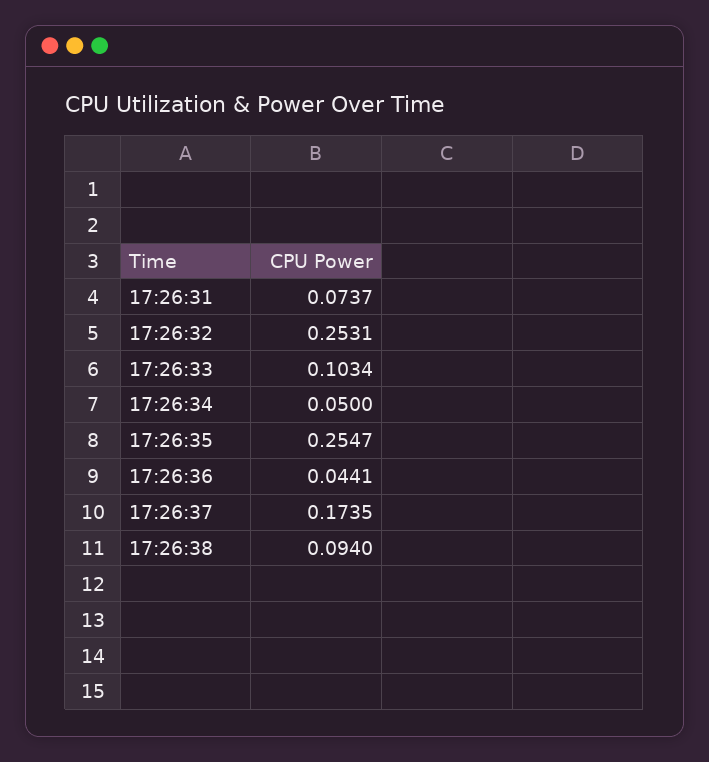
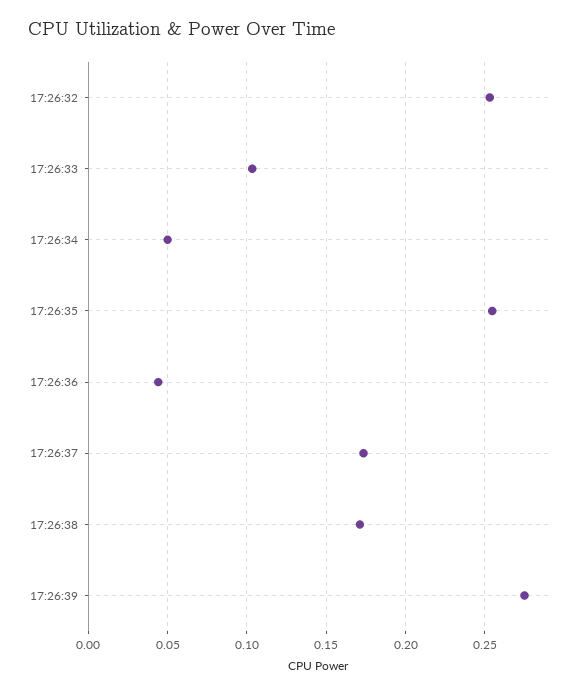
17:26:31: 0.0737 -> none
17:26:38: 0.094 -> 0.17
17:26:39: none -> 0.275

